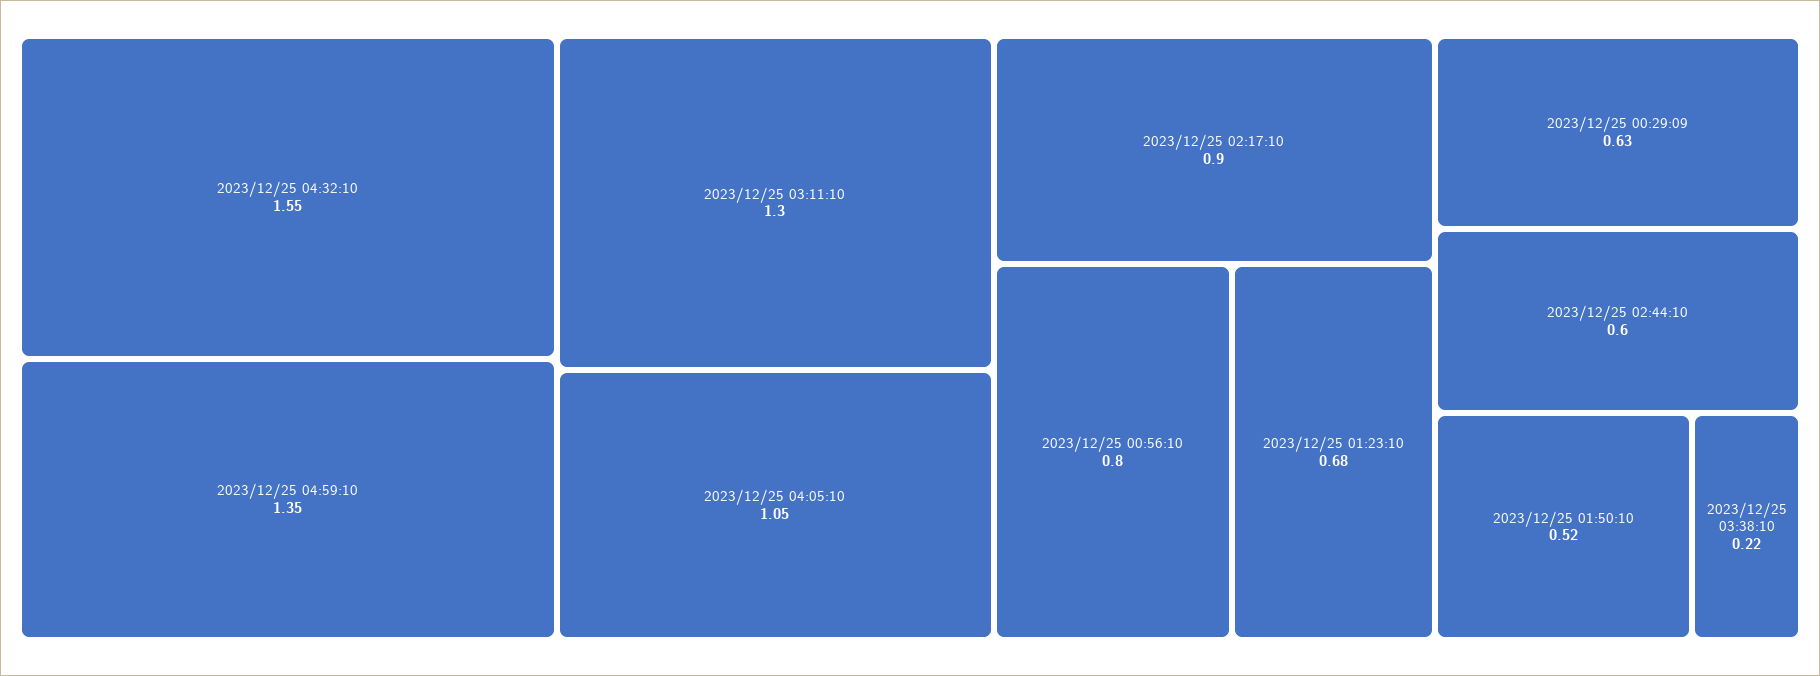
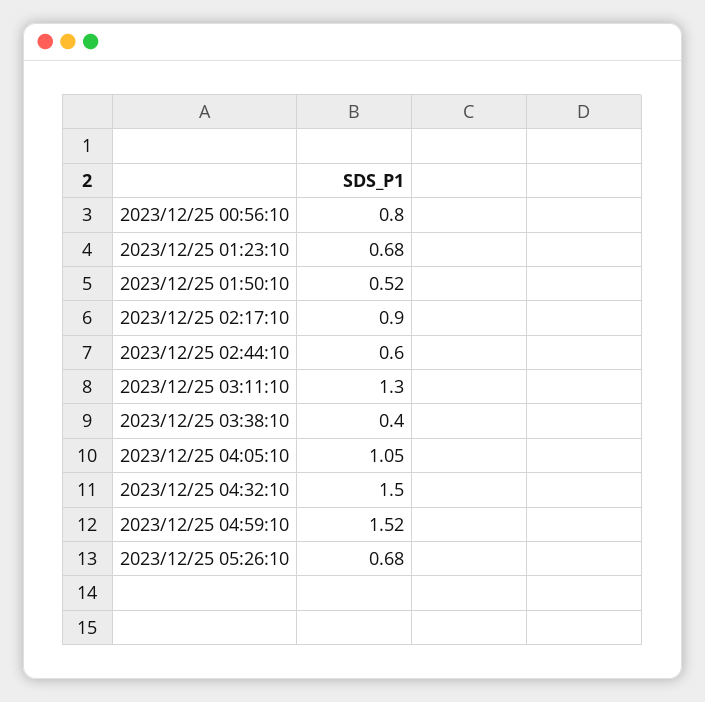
2023/12/25 04:32:10: 1.55 -> 1.5
2023/12/25 04:59:10: 1.35 -> 1.52
2023/12/25 00:29:09: 0.63 -> none
2023/12/25 03:38:10: 0.22 -> 0.4
2023/12/25 05:26:10: none -> 0.68

